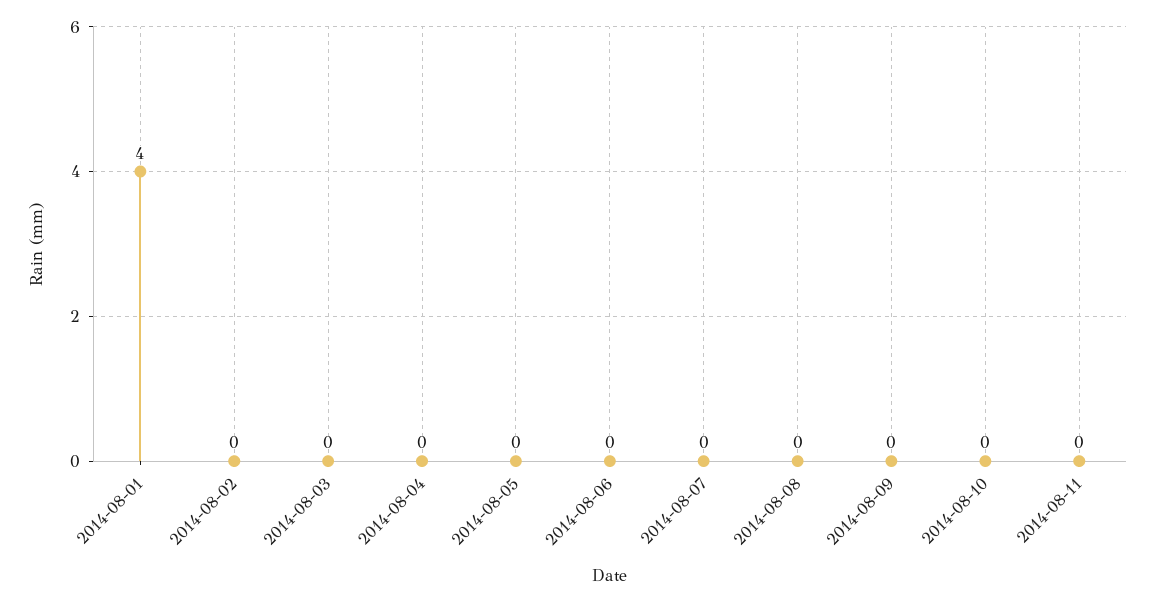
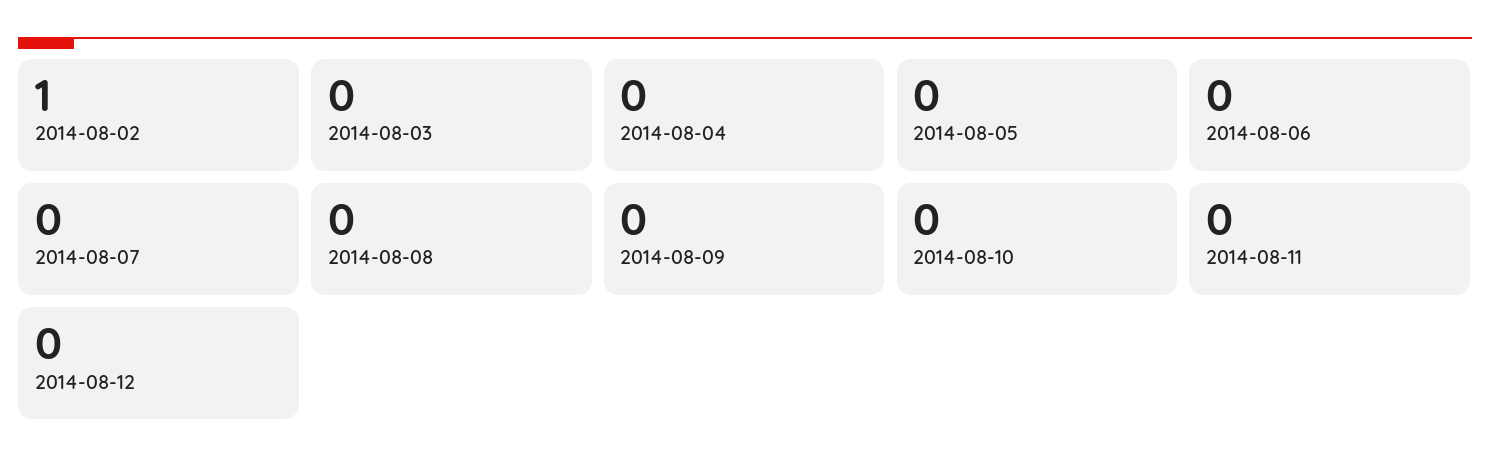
2014-08-01: 4 -> none
2014-08-02: 0 -> 1
2014-08-12: none -> 0

